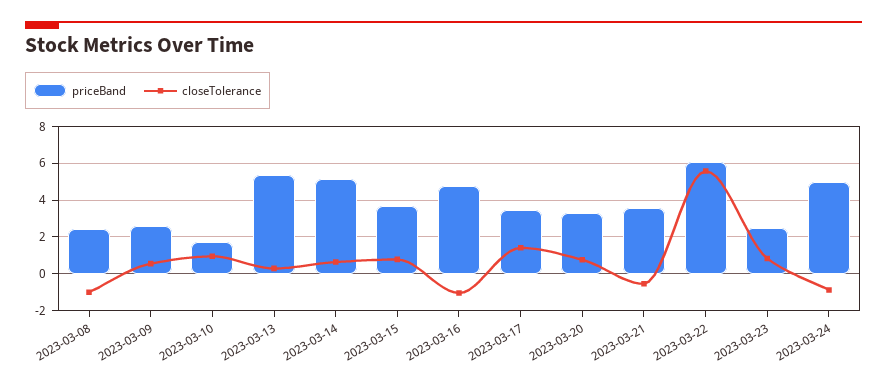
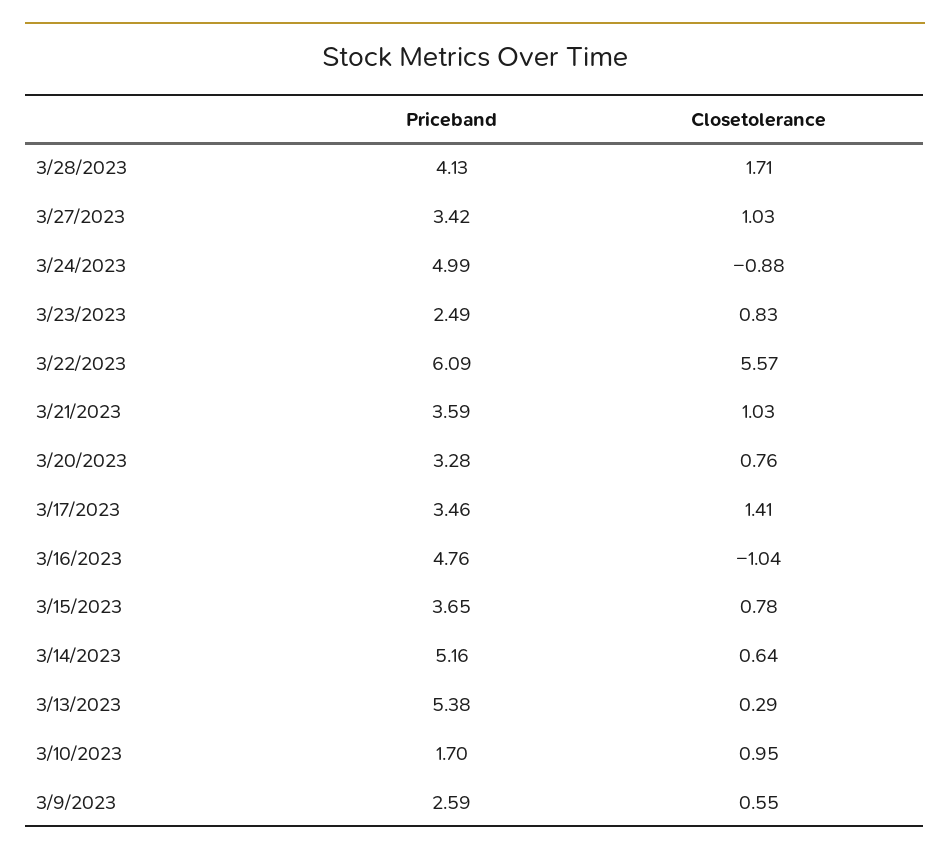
priceBand, 2023-03-08: 2.5 -> none
closeTolerance, 2023-03-08: -1 -> none
closeTolerance, 2023-03-21: -0.5 -> 1.03
priceBand, 3/28/2023: none -> 4.13
closeTolerance, 3/28/2023: none -> 1.71
priceBand, 3/27/2023: none -> 3.42
closeTolerance, 3/27/2023: none -> 1.03

